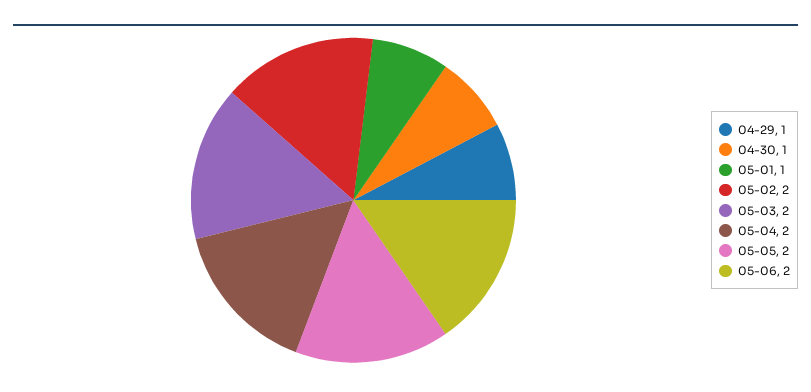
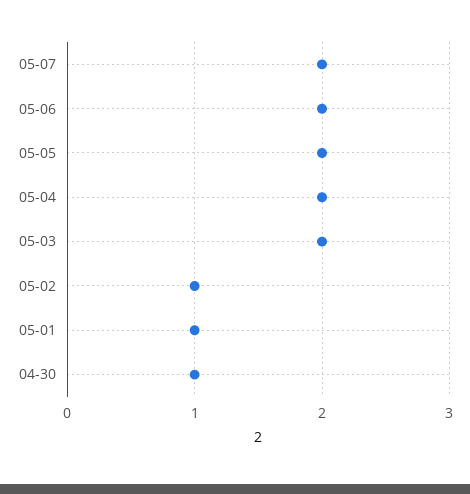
04-29: 1 -> none
05-02: 2 -> 1
05-07: none -> 2

